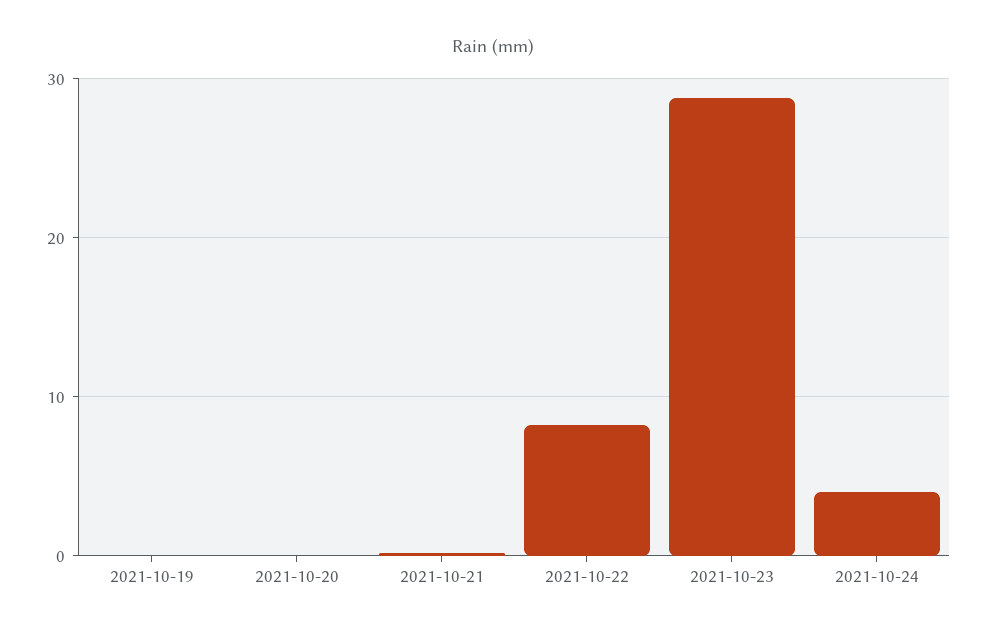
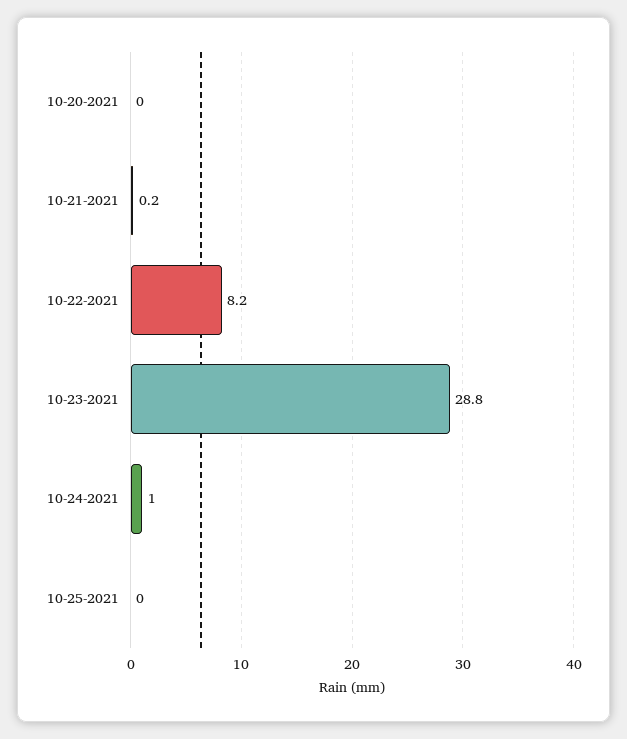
2021-10-19: 0 -> none
2021-10-24: 4 -> 1
10-25-2021: none -> 0

